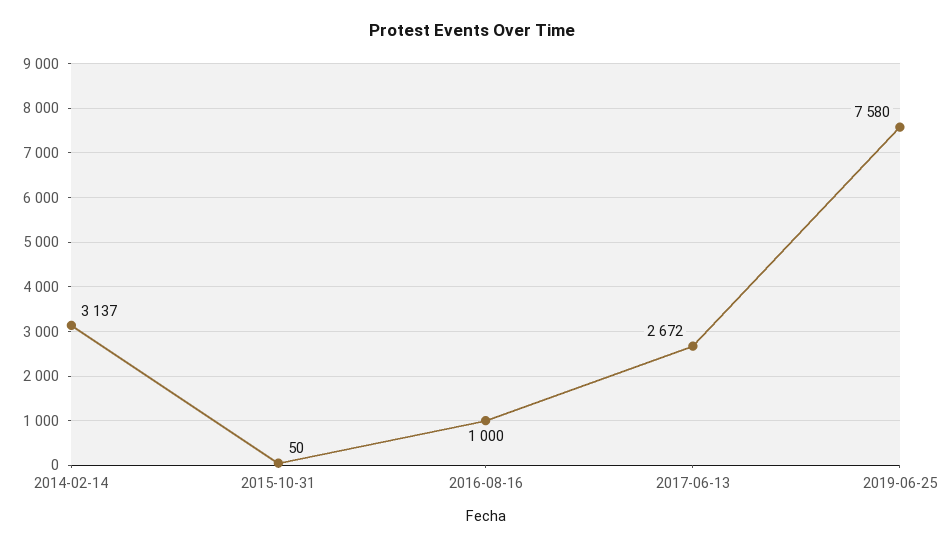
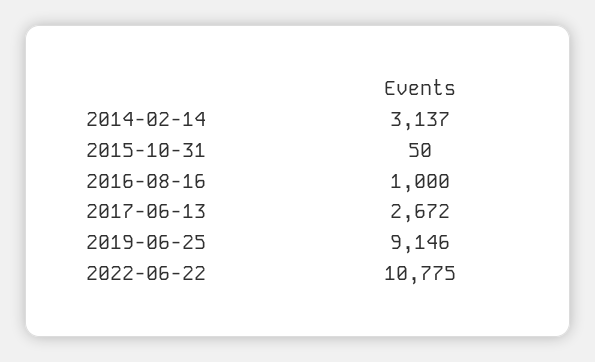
2019-06-25: 7580 -> 9146
2022-06-22: none -> 10775

